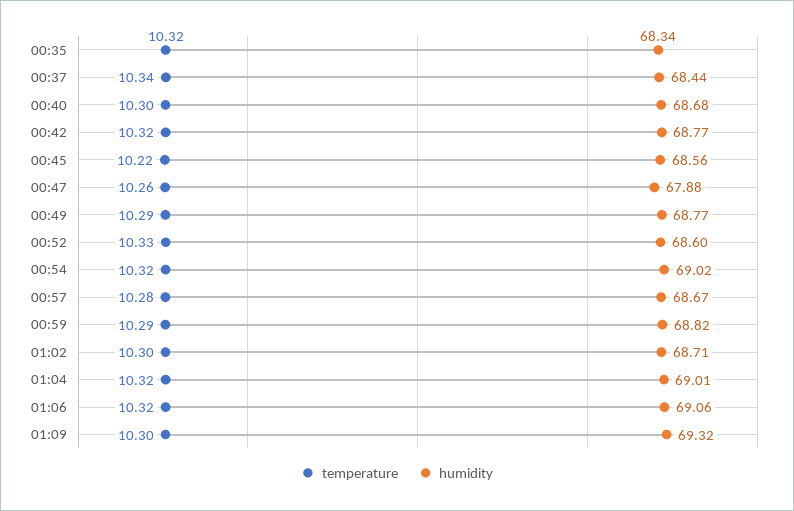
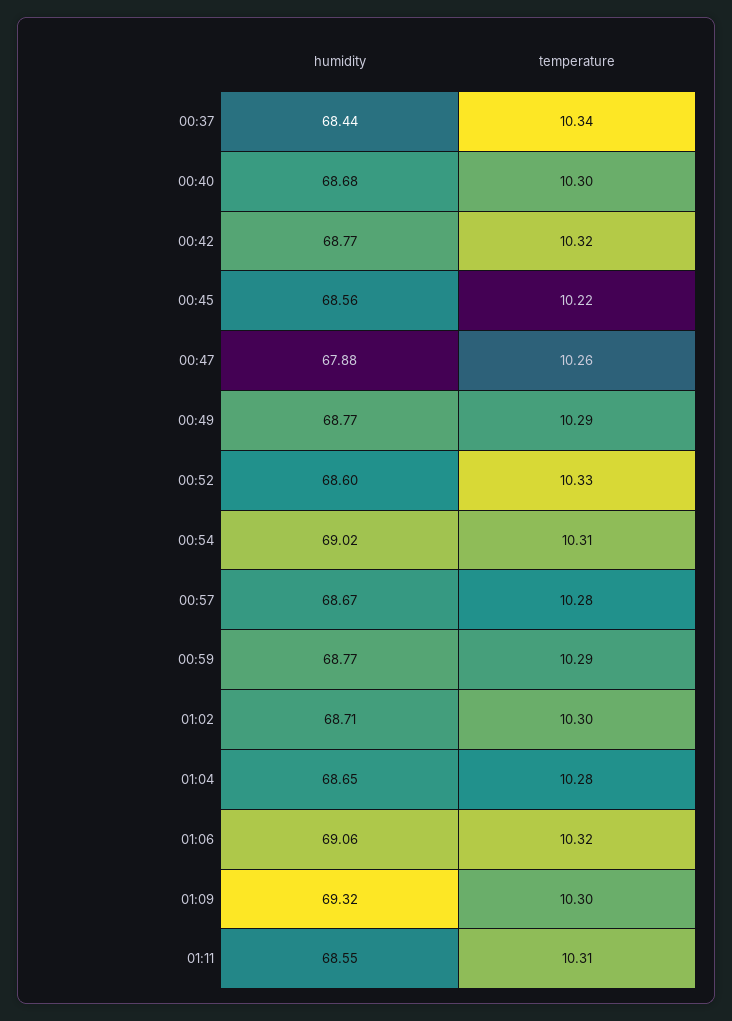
temperature, 00:35: 10.32 -> none
humidity, 00:35: 68.34 -> none
temperature, 00:54: 10.32 -> 10.31
humidity, 00:59: 68.82 -> 68.77
temperature, 01:04: 10.32 -> 10.28
humidity, 01:04: 69.01 -> 68.65
humidity, 01:11: none -> 68.55
temperature, 01:11: none -> 10.31

